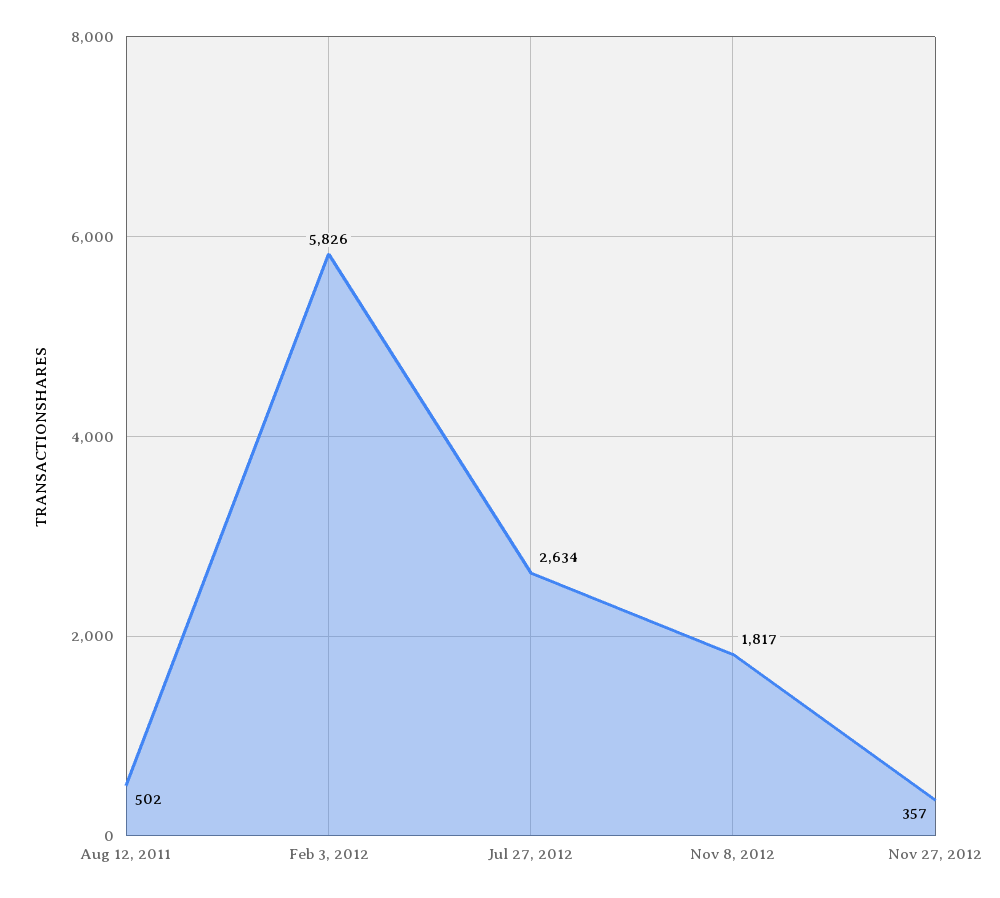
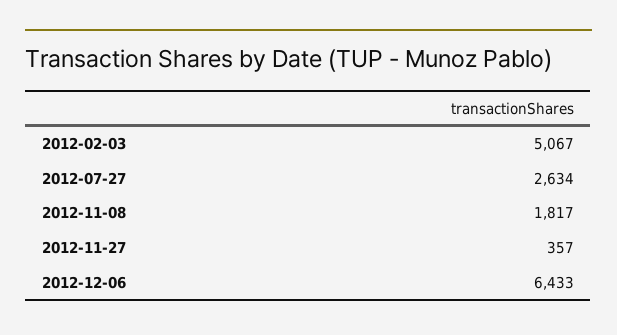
Aug 12, 2011: 502 -> none
Feb 3, 2012: 5826 -> 5067
2012-12-06: none -> 6433

